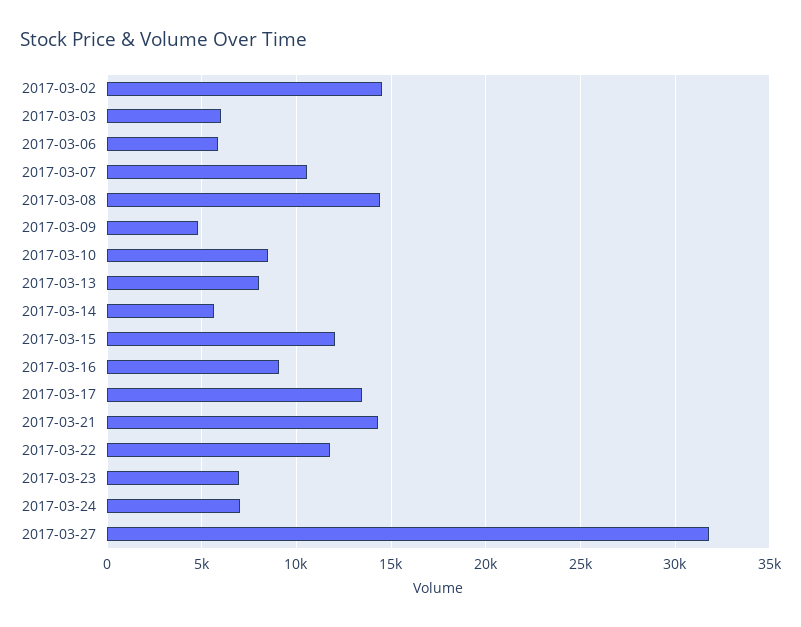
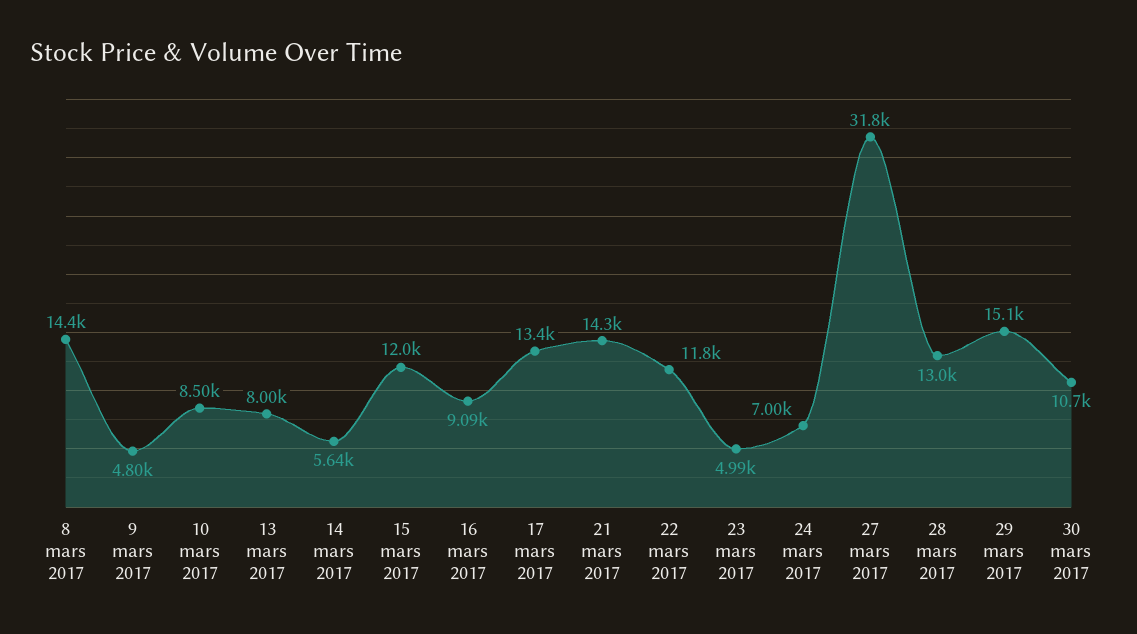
2017-03-02: 14500 -> none
2017-03-03: 6000 -> none
2017-03-06: 6000 -> none
2017-03-07: 10500 -> none
2017-03-23: 7000 -> 4990
28 mars 2017: none -> 13000
29 mars 2017: none -> 15100
30 mars 2017: none -> 10700

